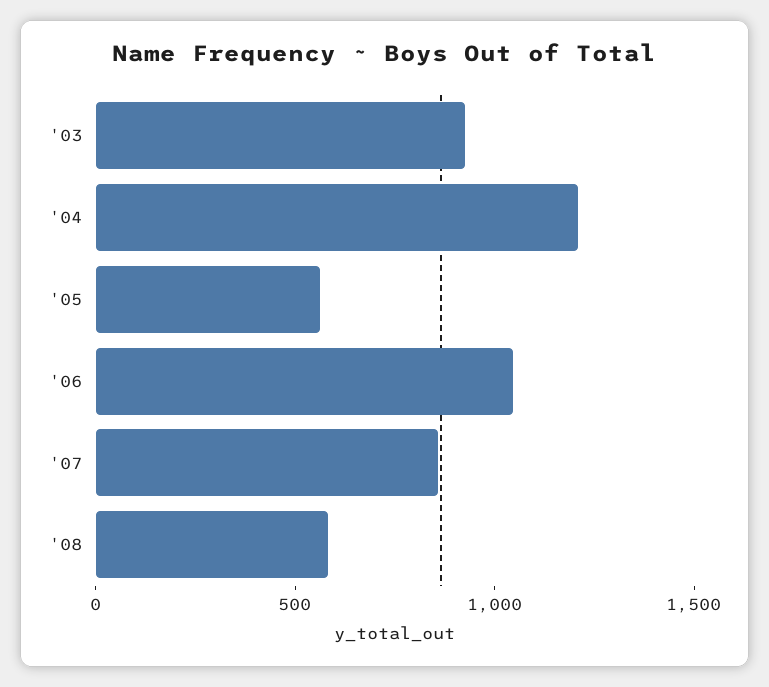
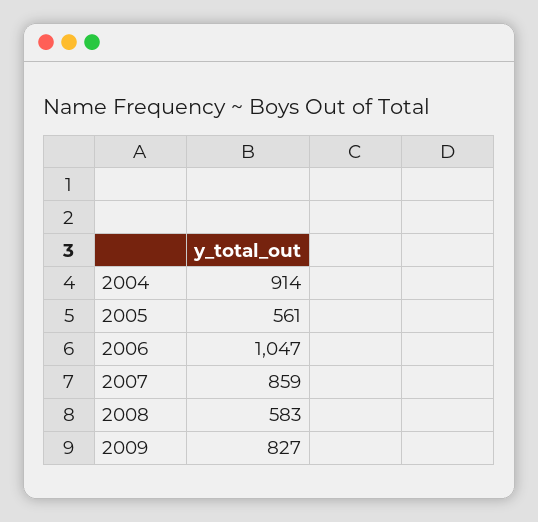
'03: 900 -> none
'04: 1200 -> 914
2009: none -> 827

